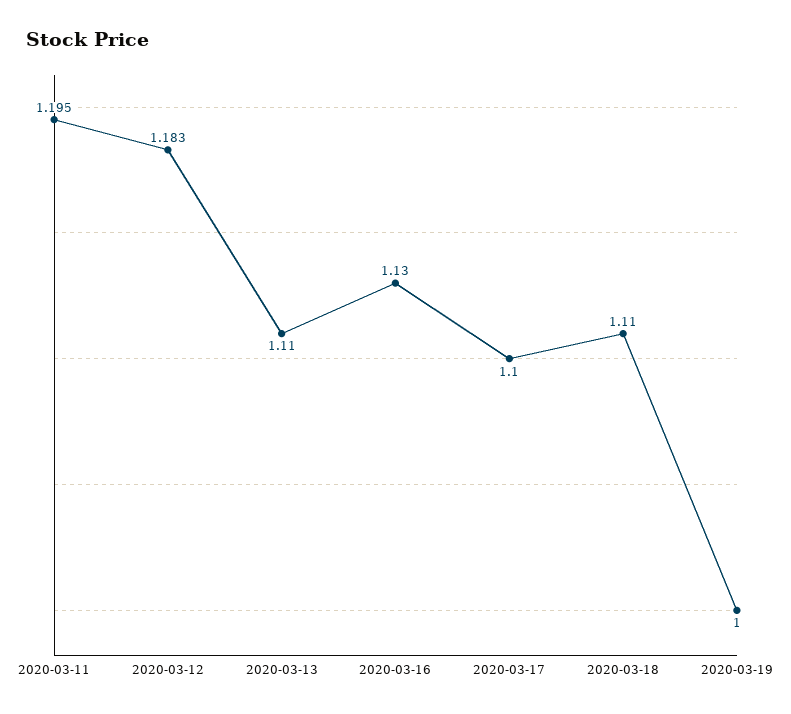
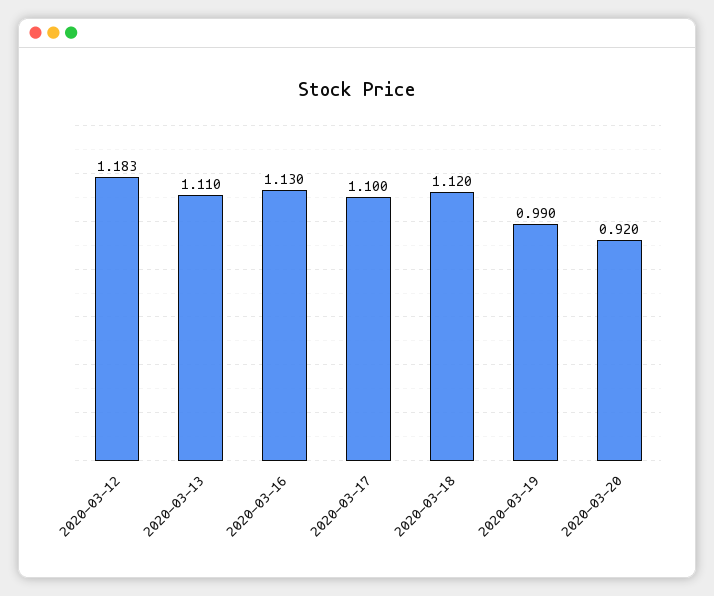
2020-03-11: 1.195 -> none
2020-03-18: 1.11 -> 1.12
2020-03-19: 1 -> 0.99
2020-03-20: none -> 0.92

